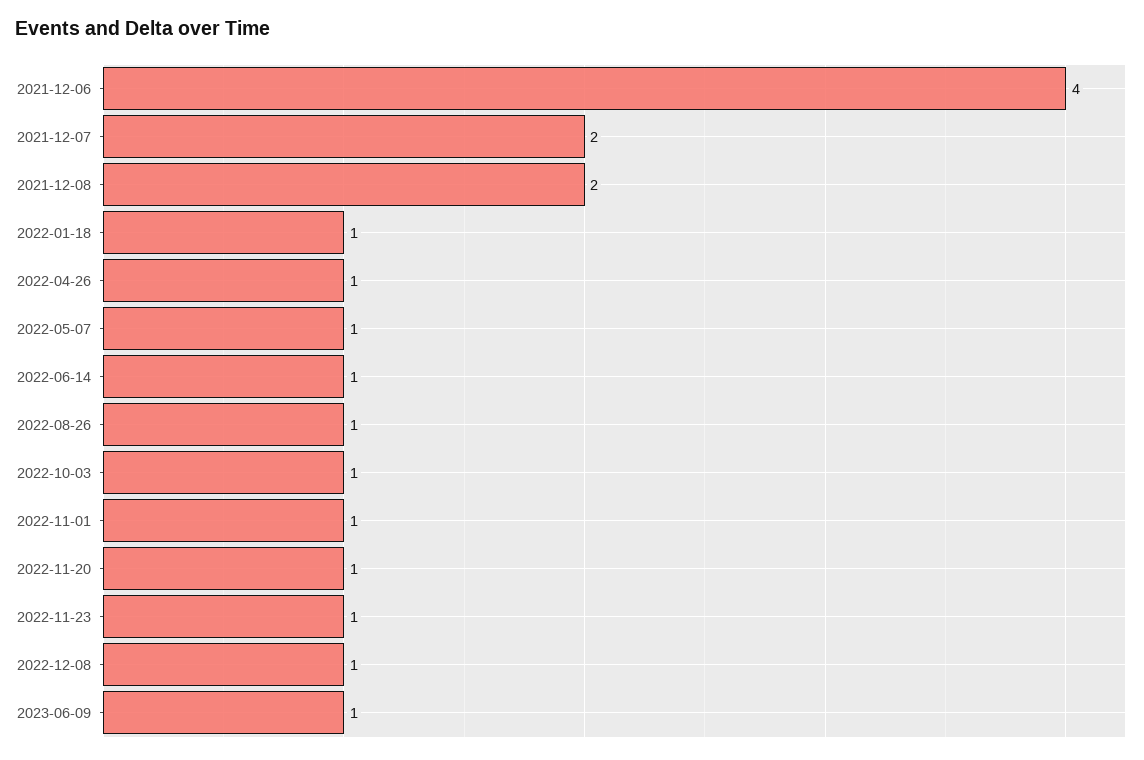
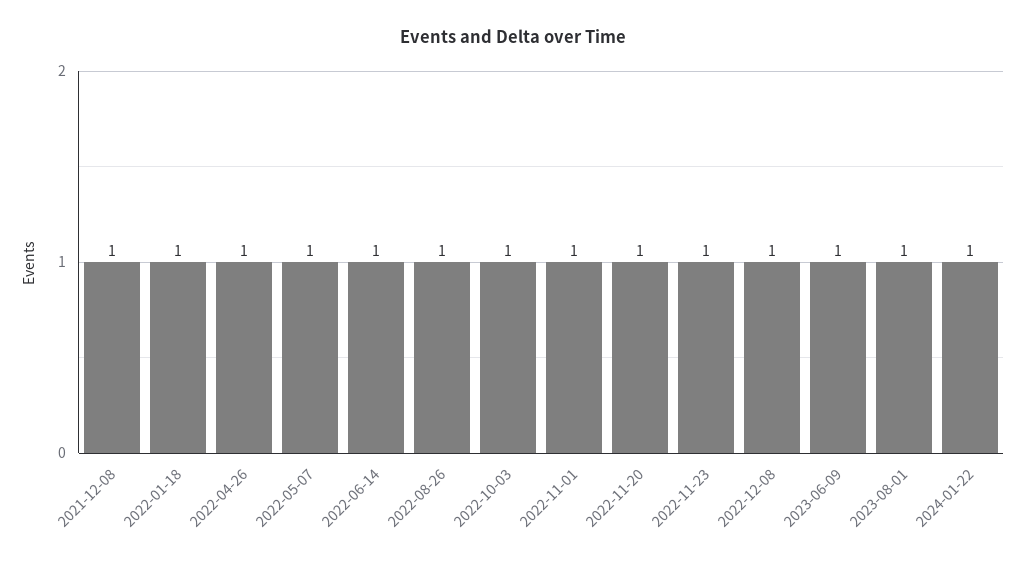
2021-12-06: 4 -> none
2021-12-07: 2 -> none
2021-12-08: 2 -> 1
2023-08-01: none -> 1
2024-01-22: none -> 1

